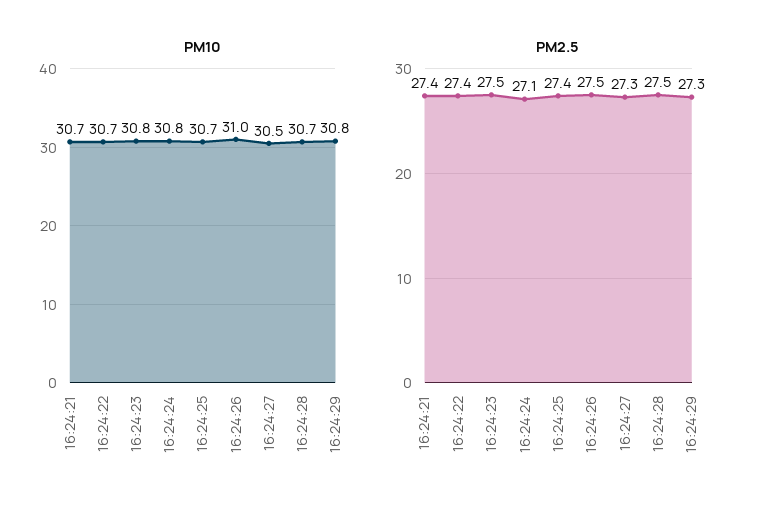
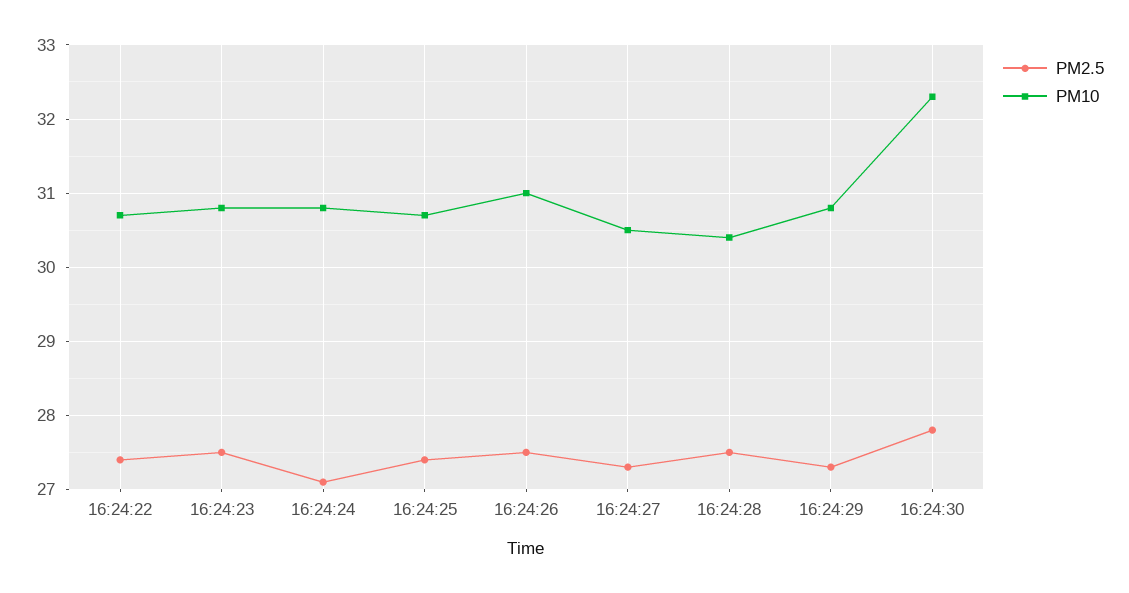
PM10, 16:24:21: 30.7 -> none
PM10, 16:24:28: 30.7 -> 30.4
PM2.5, 16:24:21: 27.4 -> none
PM2.5, 16:24:30: none -> 27.8
PM10, 16:24:30: none -> 32.3

